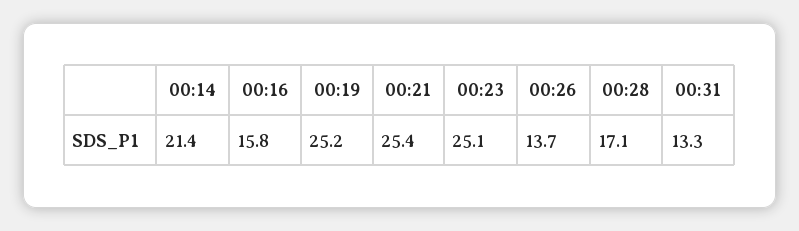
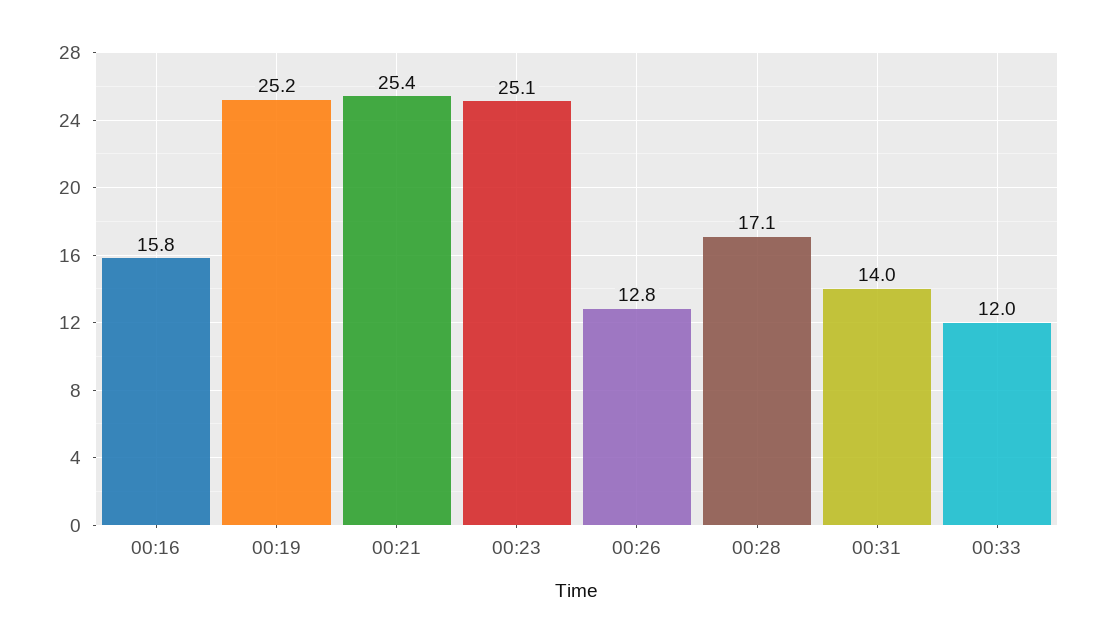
00:14: 21.4 -> none
00:26: 13.7 -> 12.8
00:31: 13.3 -> 14
00:33: none -> 12

